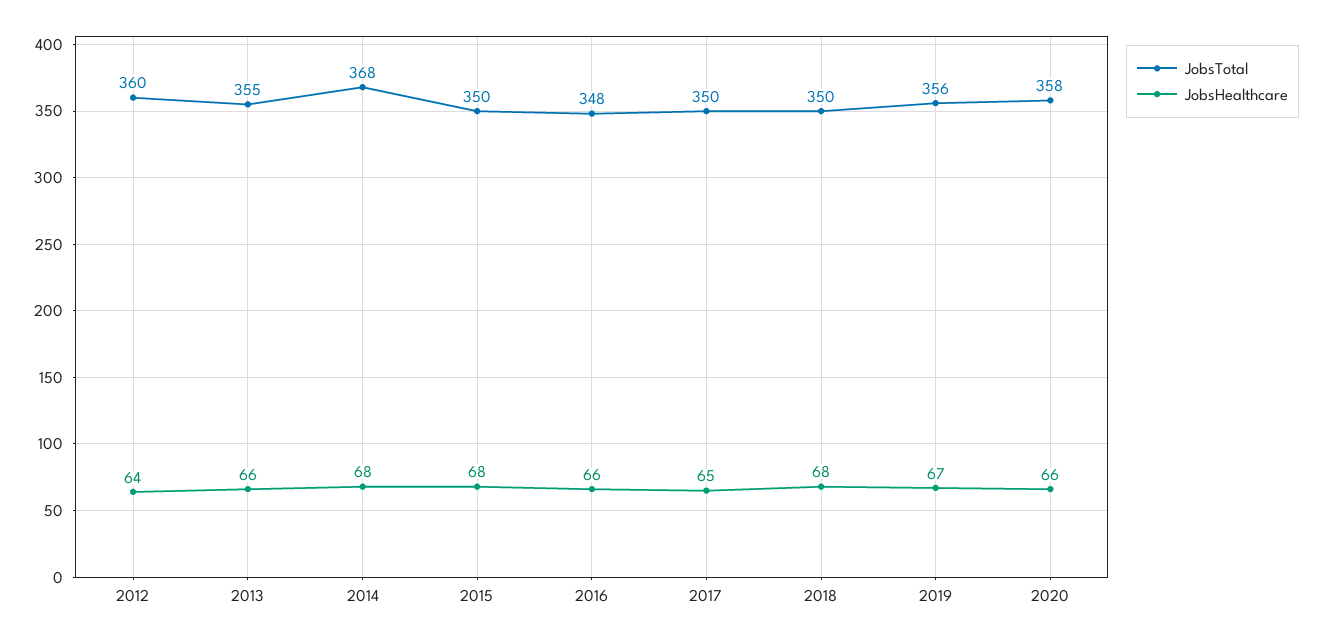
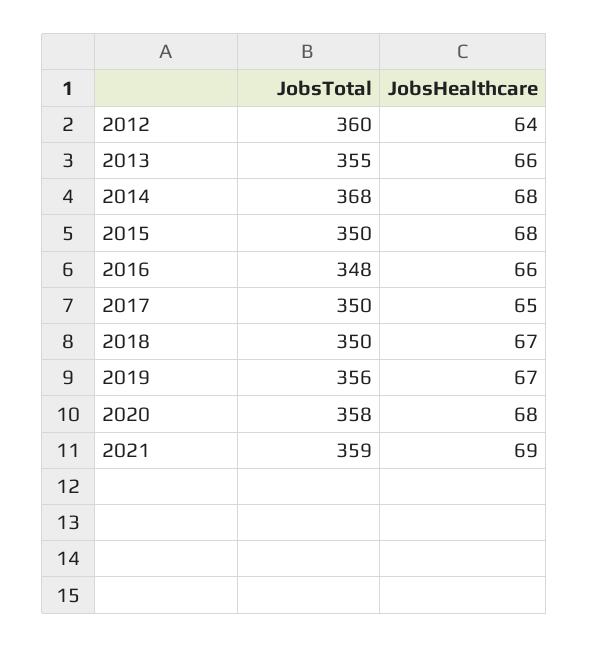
JobsHealthcare, 2018: 68 -> 67
JobsHealthcare, 2020: 66 -> 68
JobsTotal, 2021: none -> 359
JobsHealthcare, 2021: none -> 69

